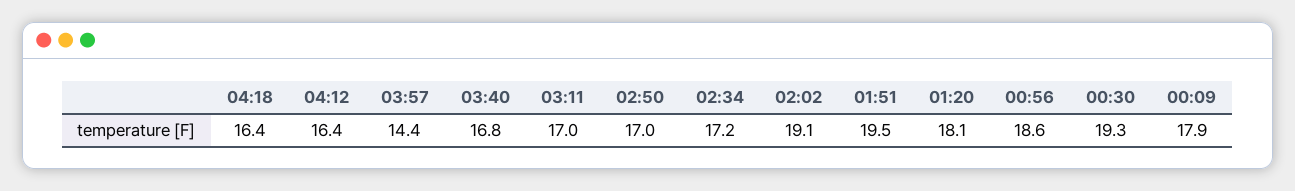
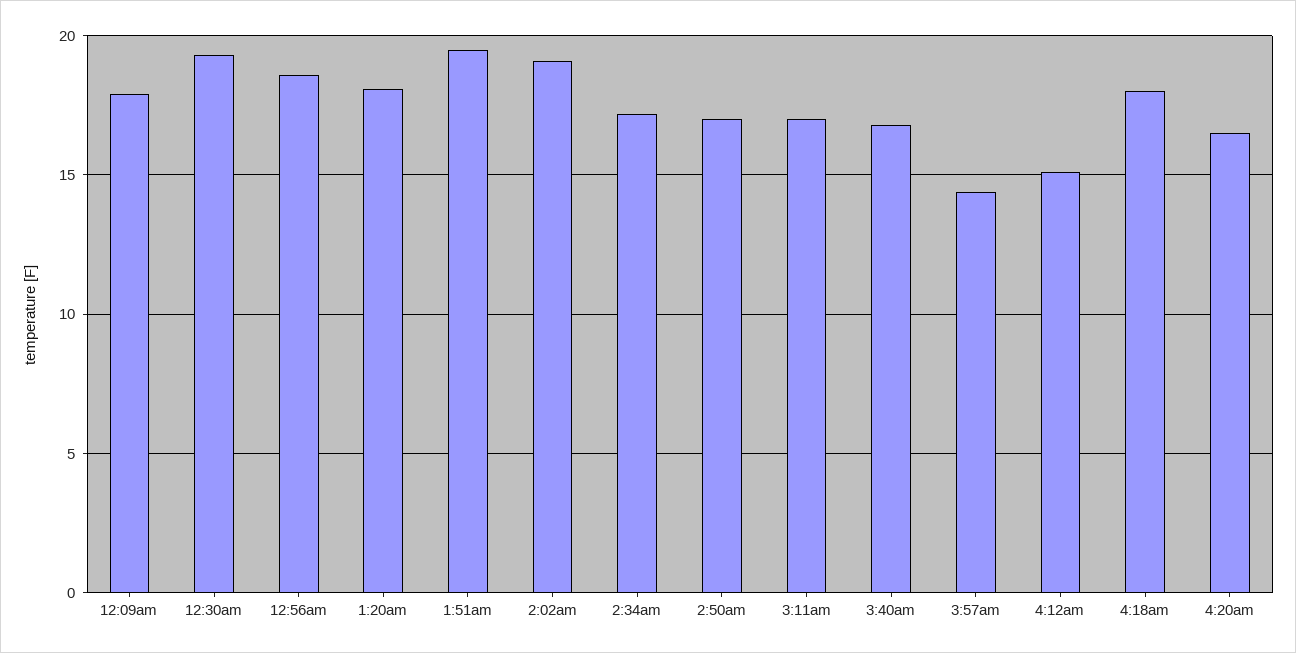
04:18: 16.4 -> 18
04:12: 16.4 -> 15
4:20am: none -> 16.5

